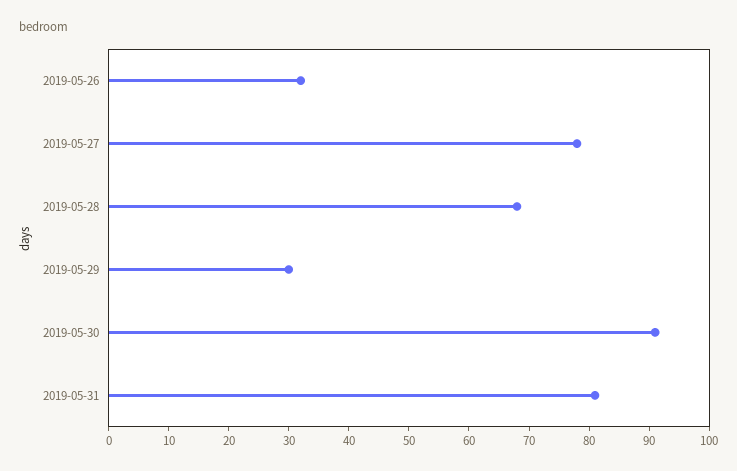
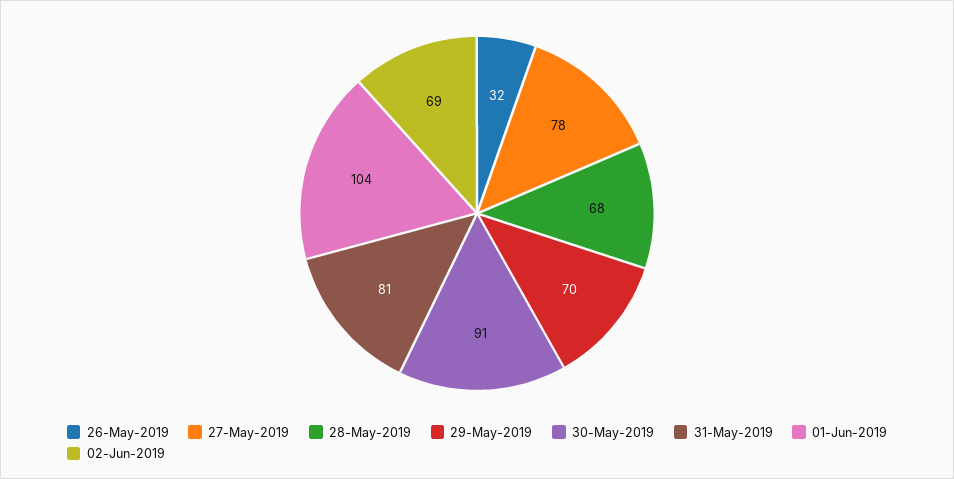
2019-05-29: 30 -> 70
01-Jun-2019: none -> 104
02-Jun-2019: none -> 69

